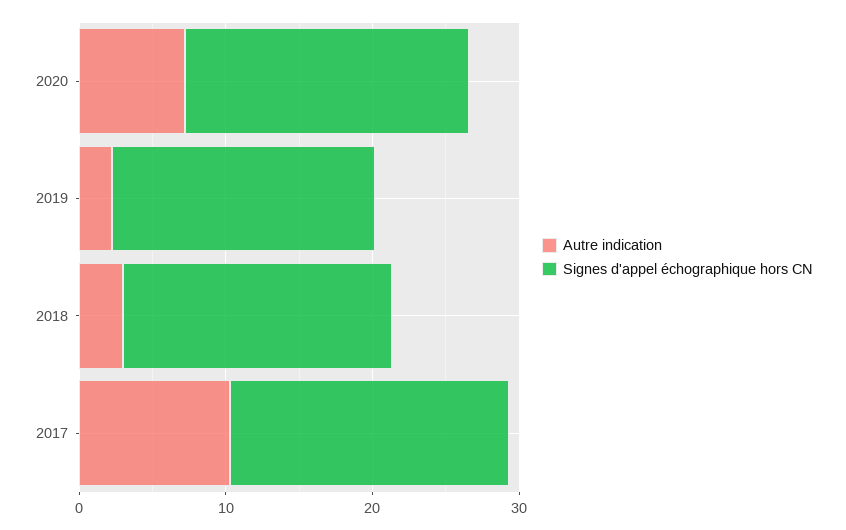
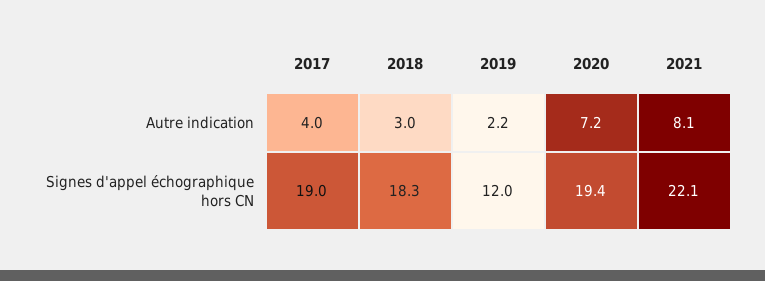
Signes d'appel échographique hors CN, 2019: 18 -> 12
Autre indication, 2017: 10 -> 4
Autre indication, 2021: none -> 8.1
Signes d'appel échographique hors CN, 2021: none -> 22.1

